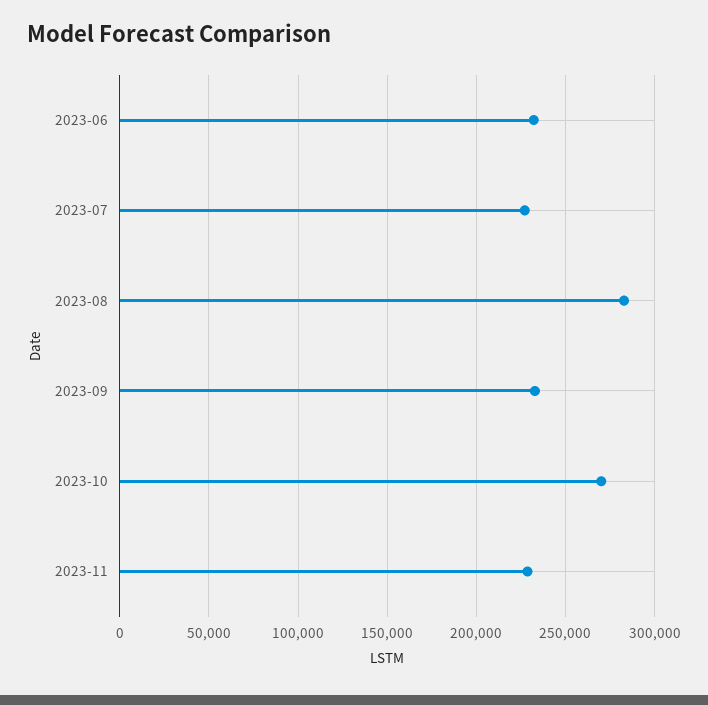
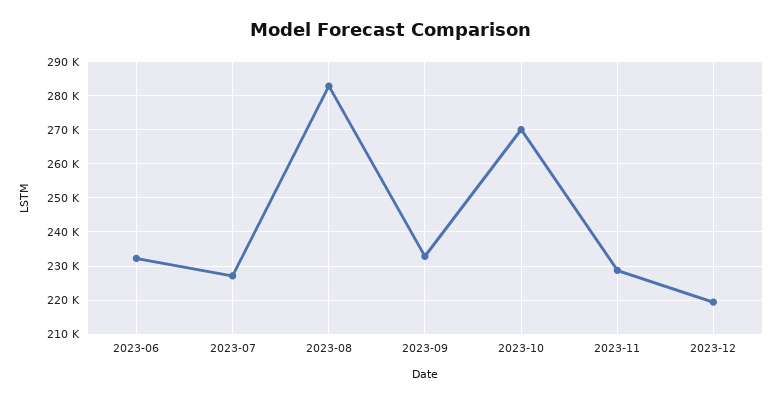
2023-12: none -> 220000

